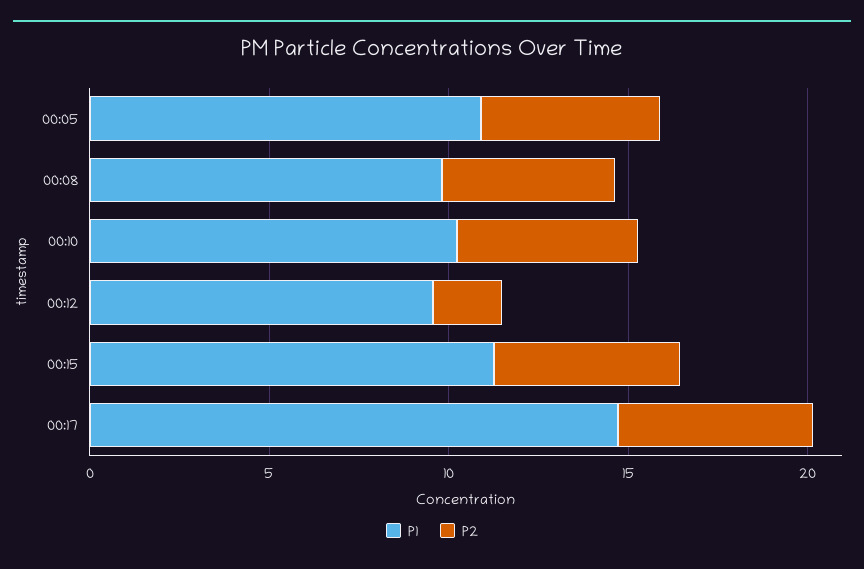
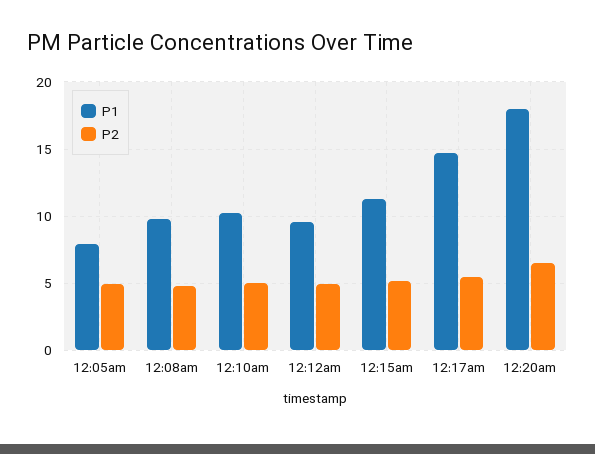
P1, 00:05: 11 -> 8
P2, 00:12: 2 -> 5
P1, 12:20am: none -> 18
P2, 12:20am: none -> 6.5

